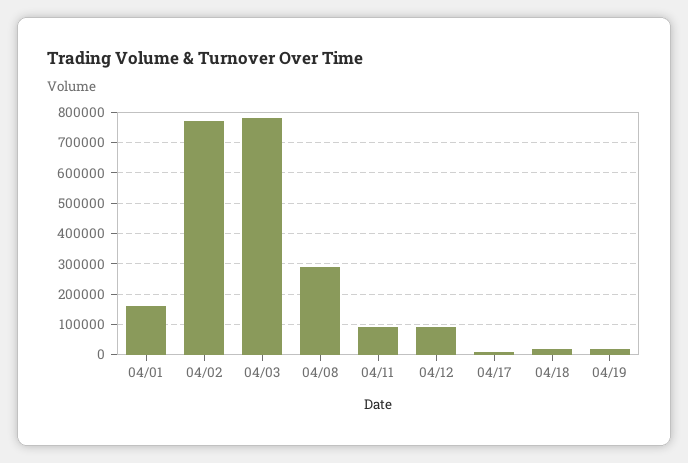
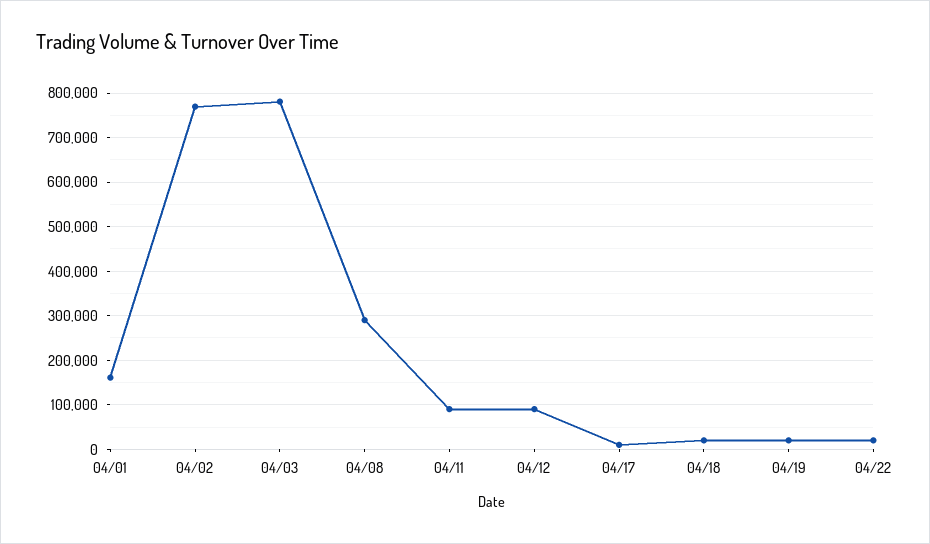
04/22: none -> 20000

